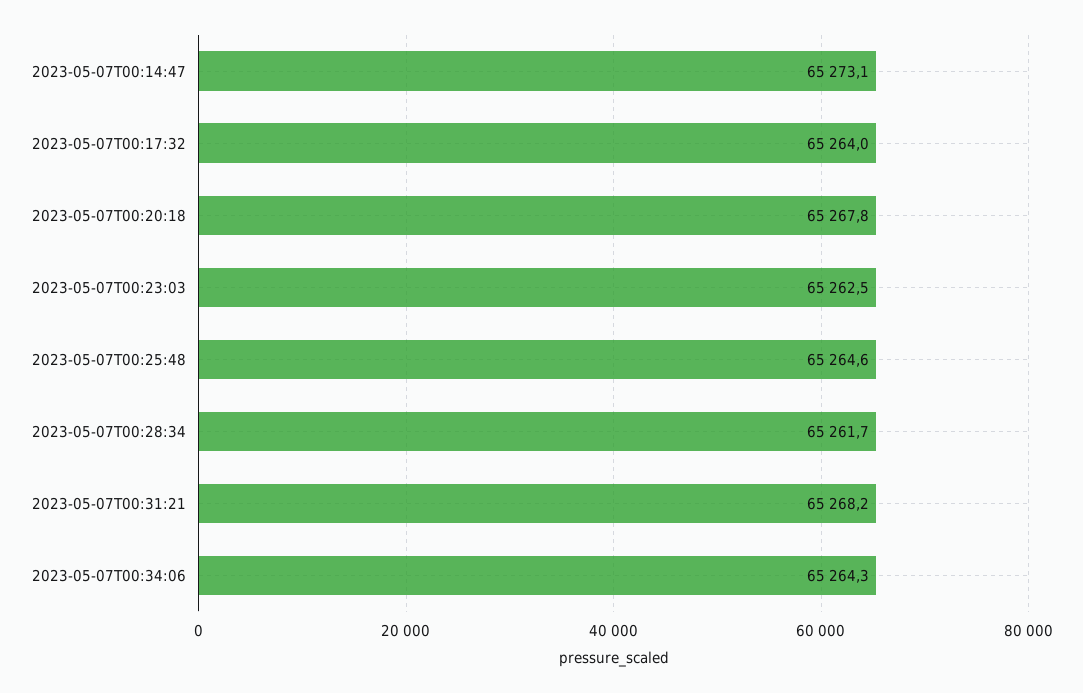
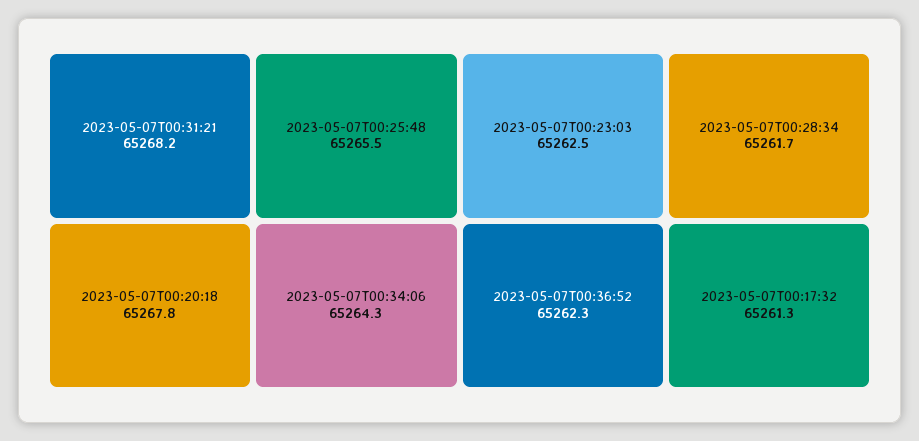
2023-05-07T00:14:47: 65273.1 -> none
2023-05-07T00:17:32: 65264 -> 65261.3
2023-05-07T00:25:48: 65264.6 -> 65265.5
2023-05-07T00:36:52: none -> 65262.3

